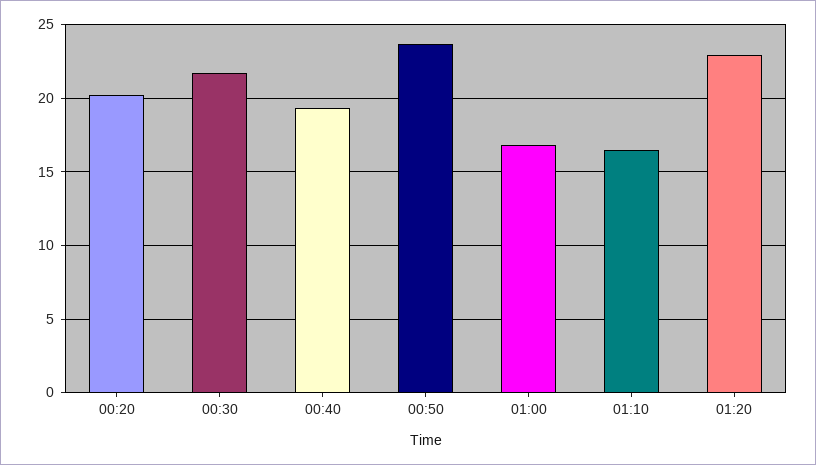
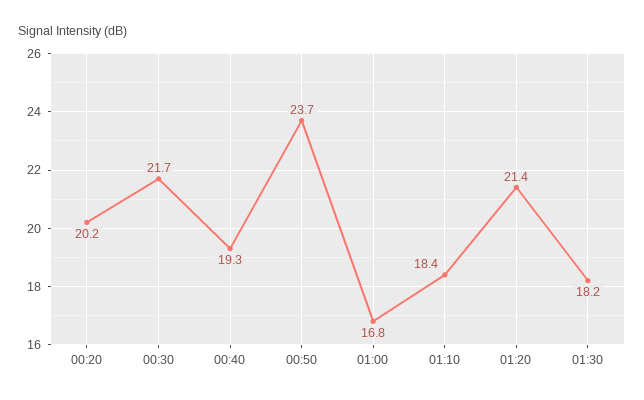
01:10: 16.5 -> 18.4
01:20: 23 -> 21.4
01:30: none -> 18.2

